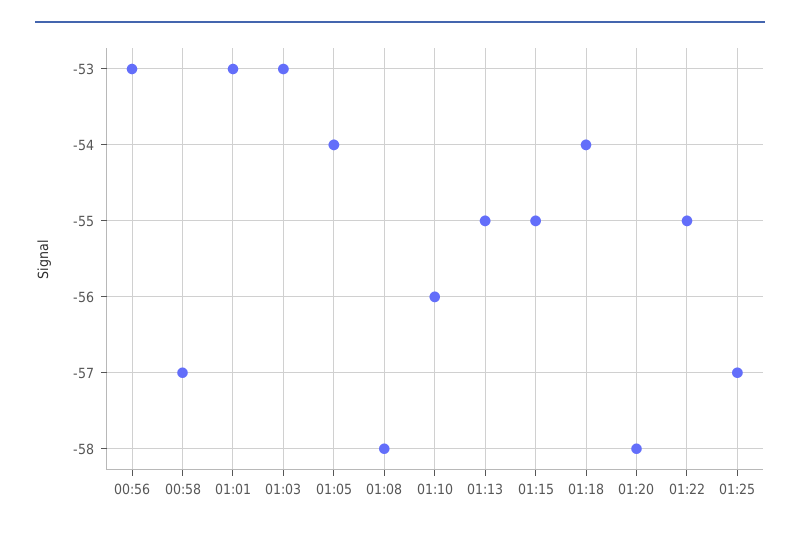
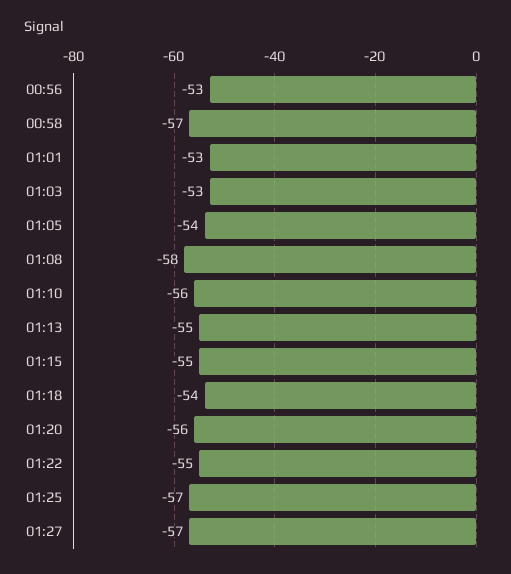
01:20: -58 -> -56
01:27: none -> -57

